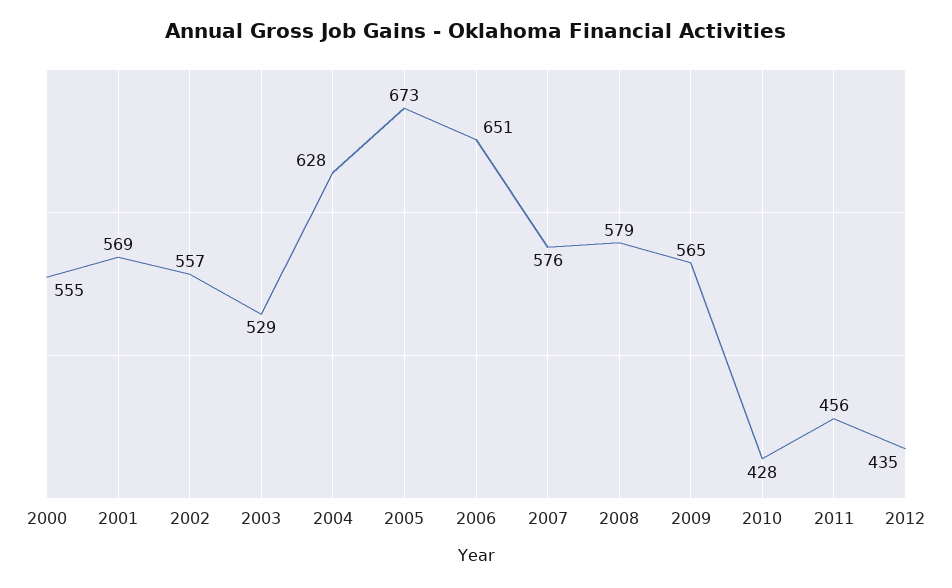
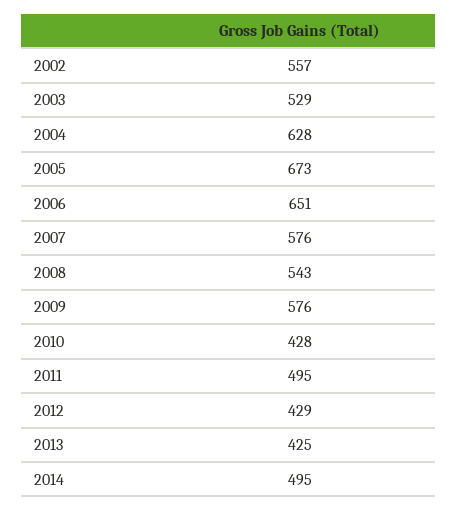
2000: 555 -> none
2001: 569 -> none
2008: 579 -> 543
2009: 565 -> 576
2011: 456 -> 495
2012: 435 -> 429
2013: none -> 425
2014: none -> 495

